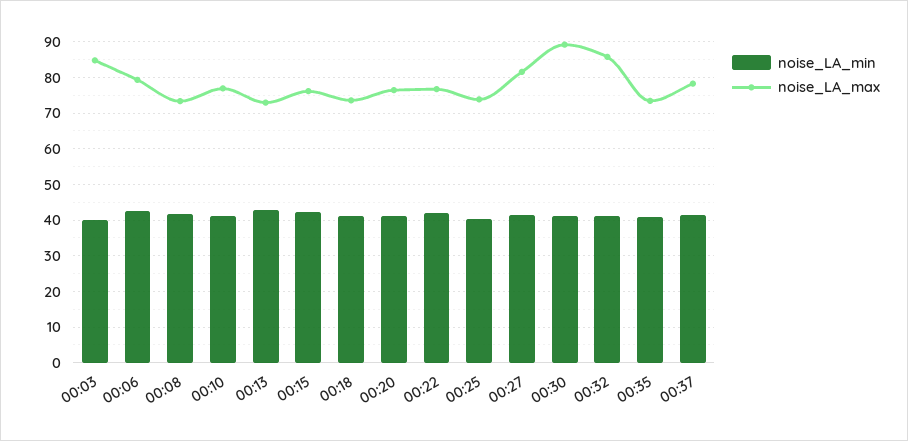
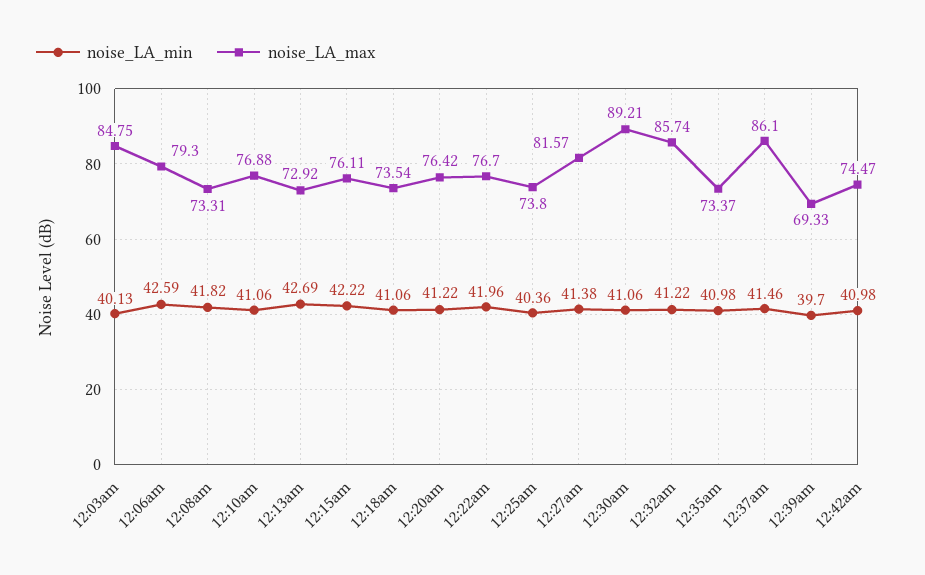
noise_LA_max, 00:37: 78 -> 86.1
noise_LA_min, 12:39am: none -> 39.7
noise_LA_max, 12:39am: none -> 69.33
noise_LA_min, 12:42am: none -> 40.98
noise_LA_max, 12:42am: none -> 74.47

